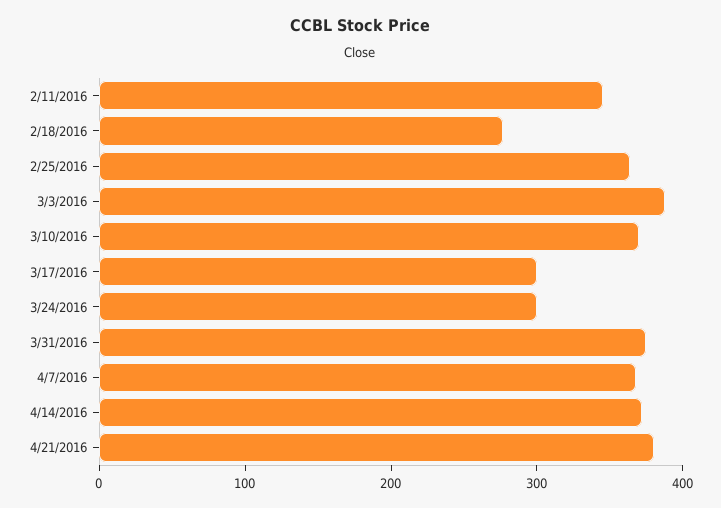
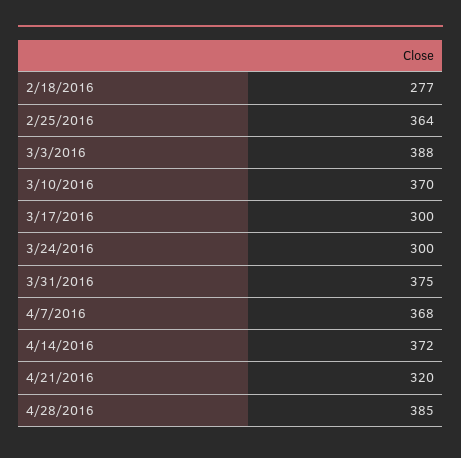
2/11/2016: 340 -> none
4/21/2016: 380 -> 320
4/28/2016: none -> 385

